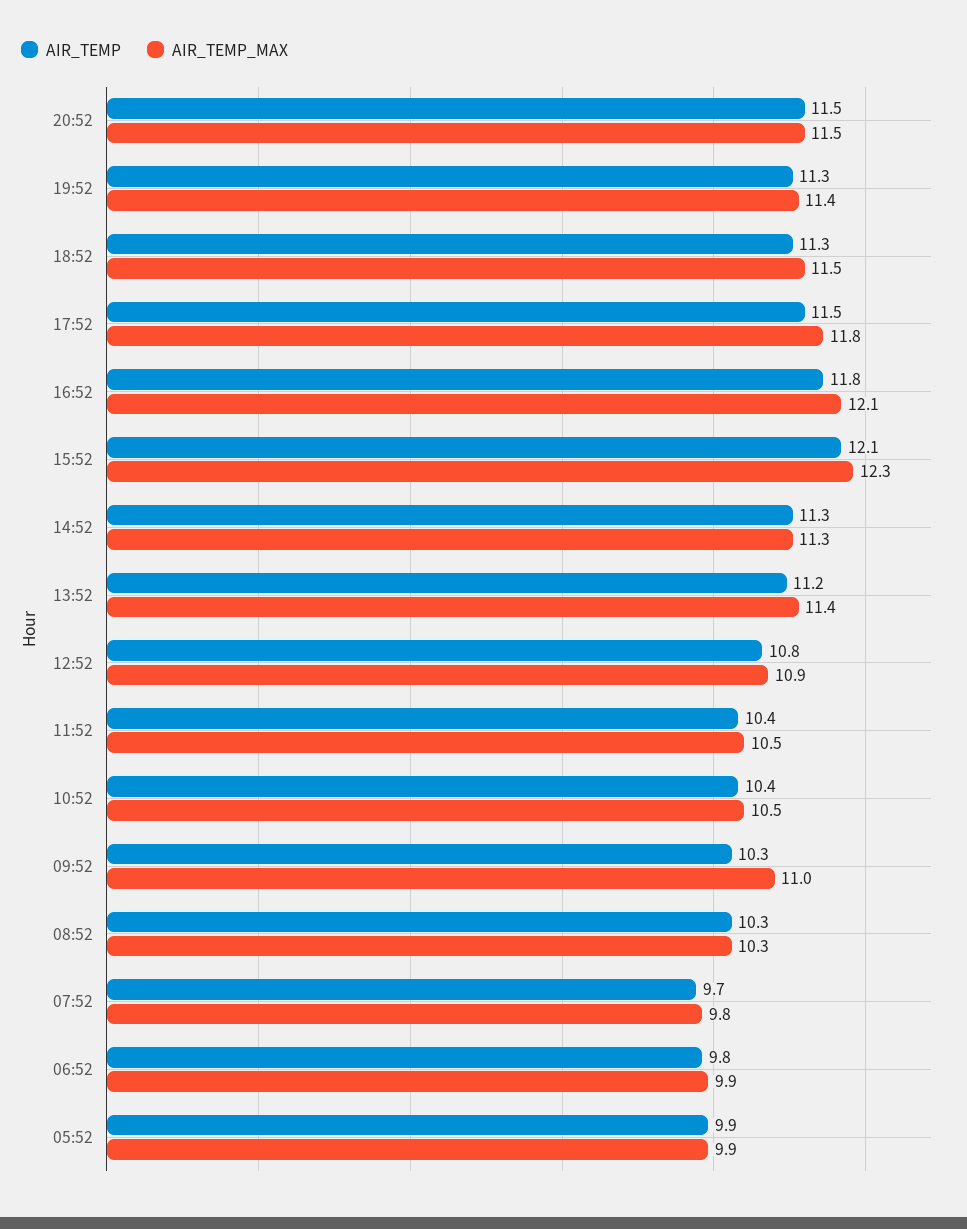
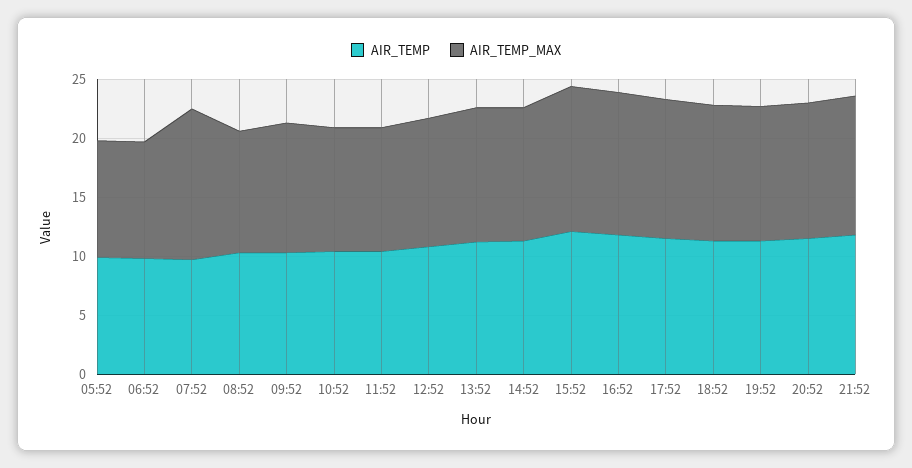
AIR_TEMP_MAX, 07:52: 9.8 -> 13
AIR_TEMP, 21:52: none -> 12
AIR_TEMP_MAX, 21:52: none -> 12

